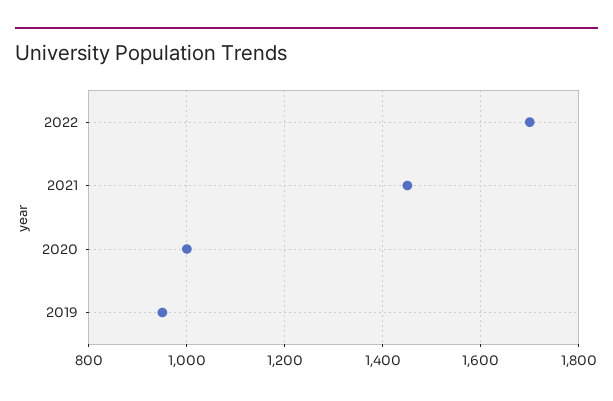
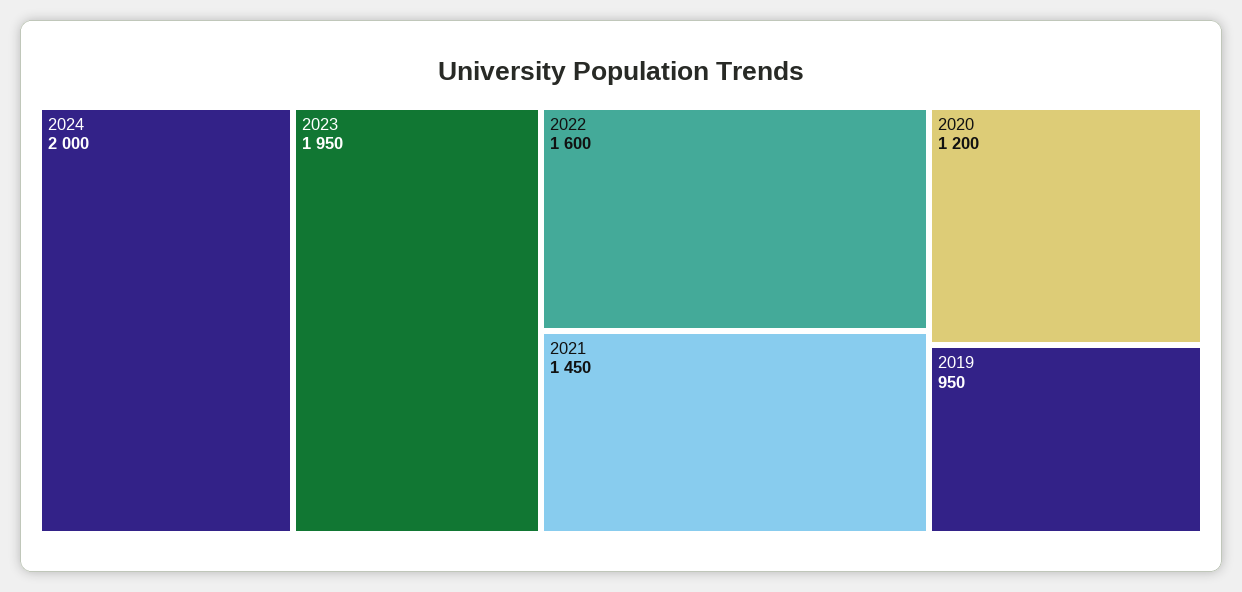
2022: 1700 -> 1600
2020: 1000 -> 1200
2024: none -> 2000
2023: none -> 1950

